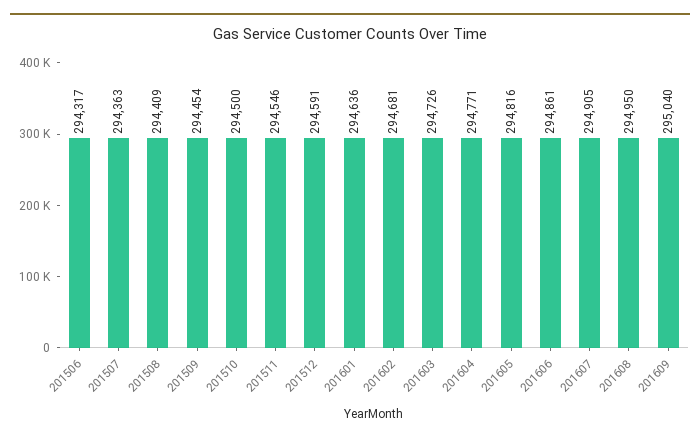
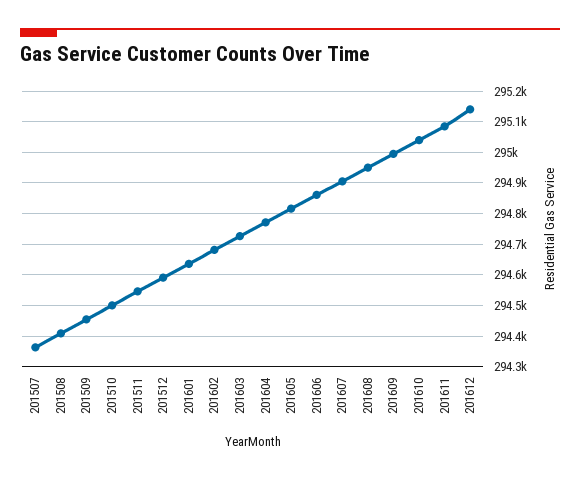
201506: 294317 -> none
201609: 295040 -> 295000
201610: none -> 295040
201611: none -> 295080
201612: none -> 295140

